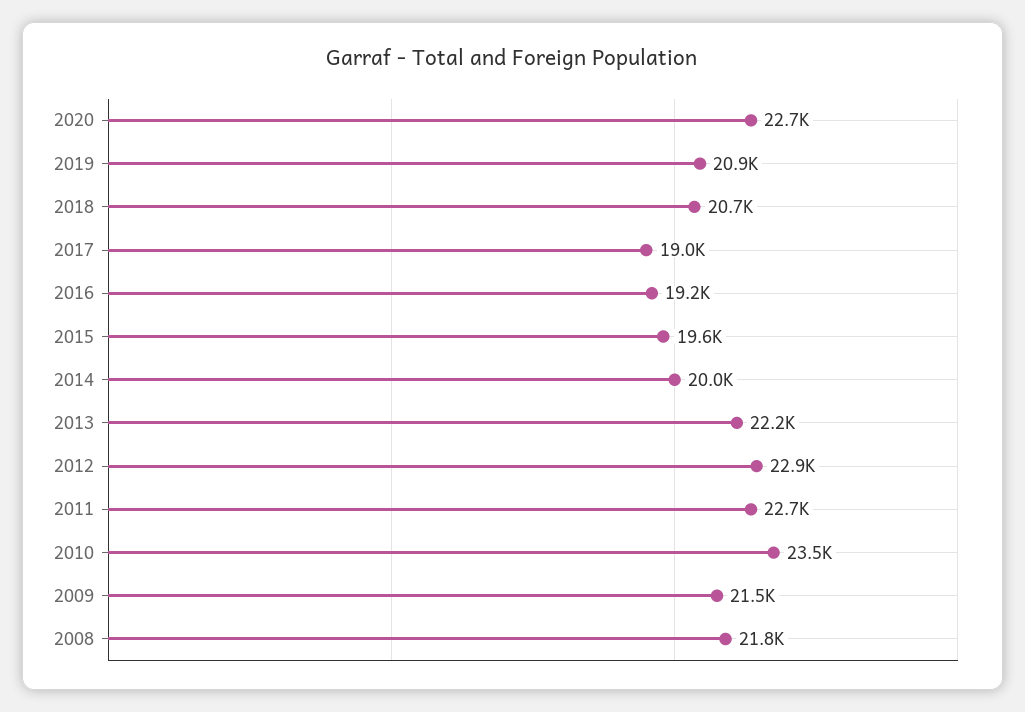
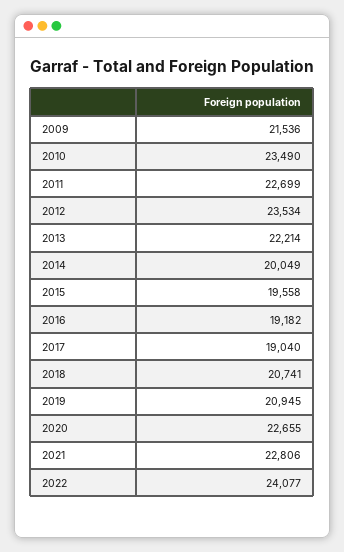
2012: 22900 -> 23534
2008: 21800 -> none
2021: none -> 22806
2022: none -> 24077

